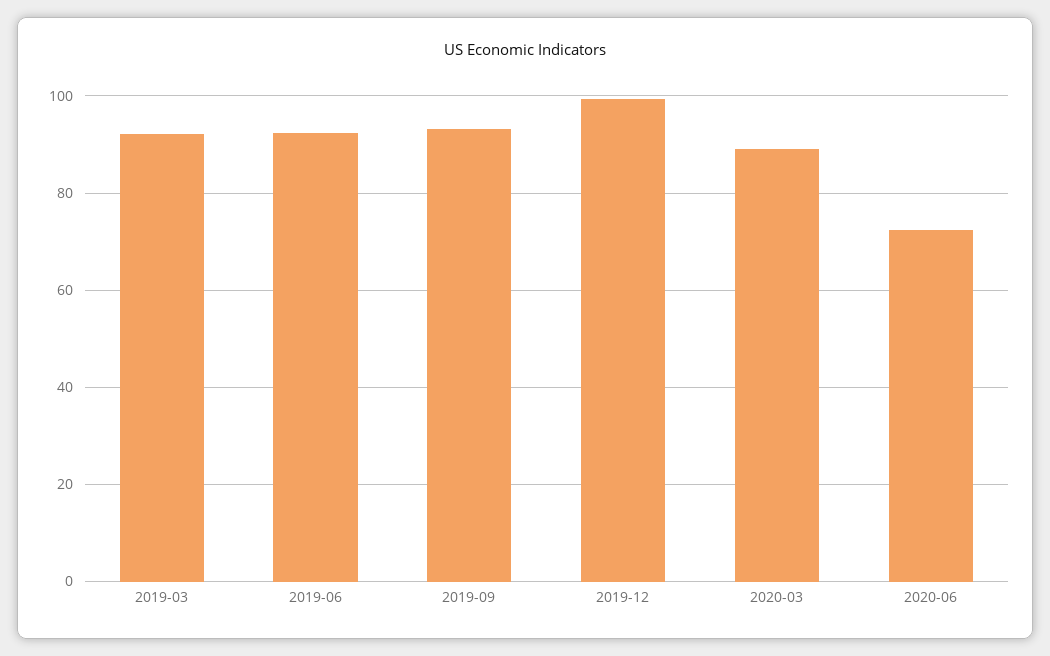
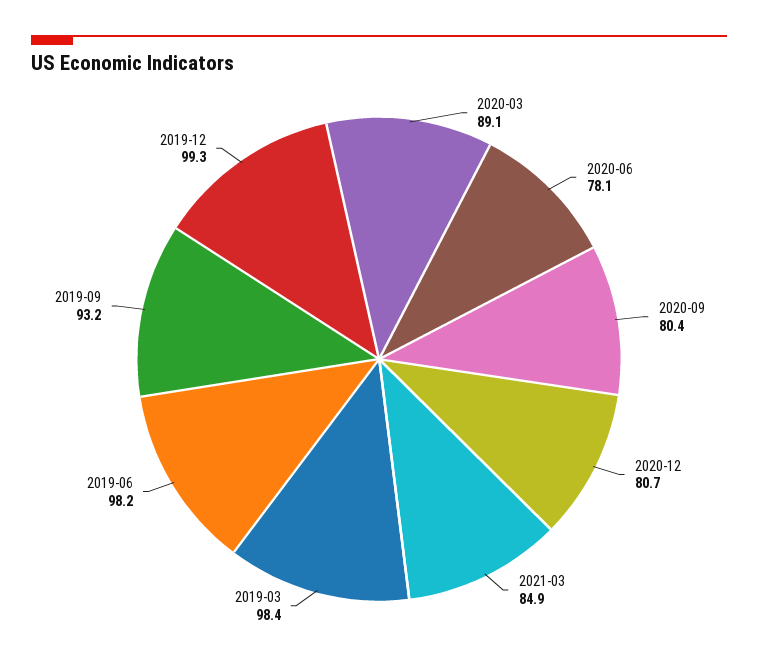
2019-03: 92 -> 98.4
2019-06: 92 -> 98.2
2020-06: 72 -> 78.1
2020-09: none -> 80.4
2020-12: none -> 80.7
2021-03: none -> 84.9

